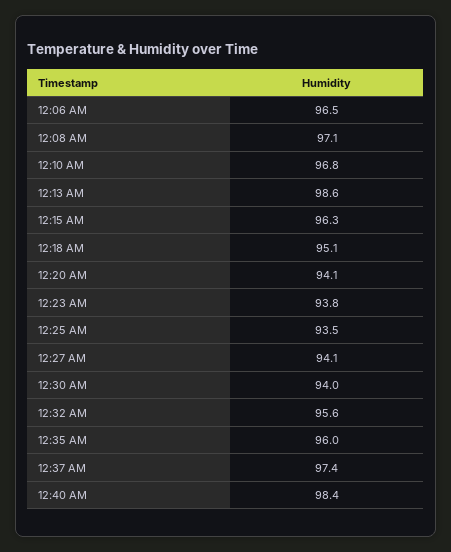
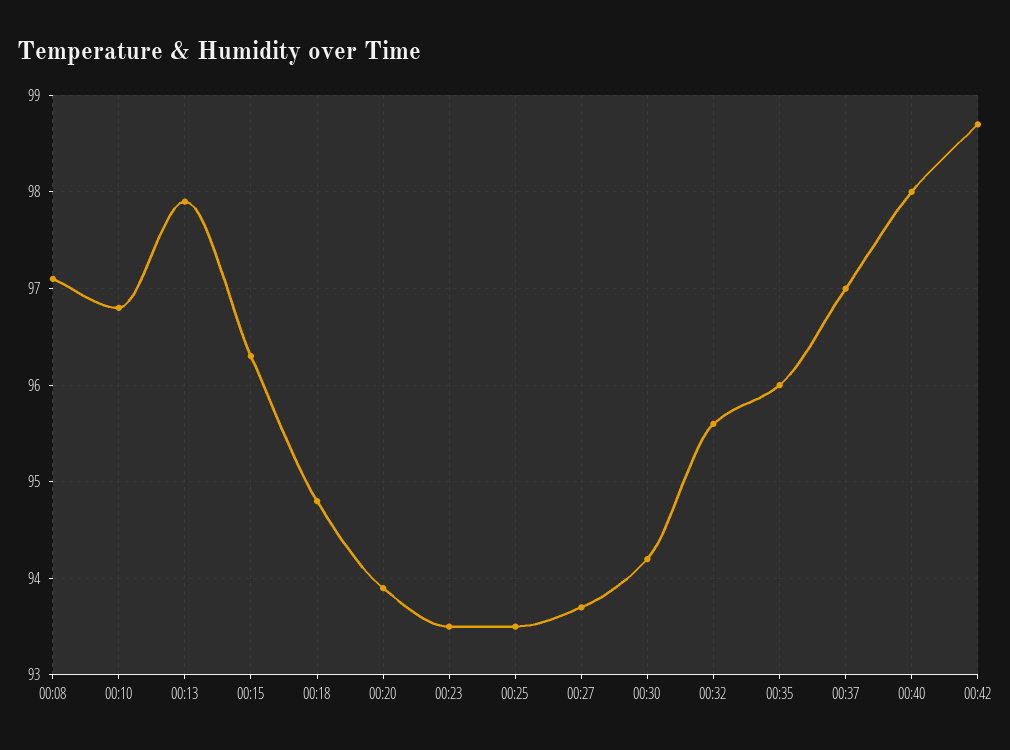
12:06 AM: 96.5 -> none
12:13 AM: 98.6 -> 97.9
12:18 AM: 95.1 -> 94.8
12:20 AM: 94.1 -> 93.9
12:23 AM: 93.8 -> 93.5
12:27 AM: 94.1 -> 93.7
12:30 AM: 94 -> 94.2
12:37 AM: 97.4 -> 97
12:40 AM: 98.4 -> 98
00:42: none -> 98.7

